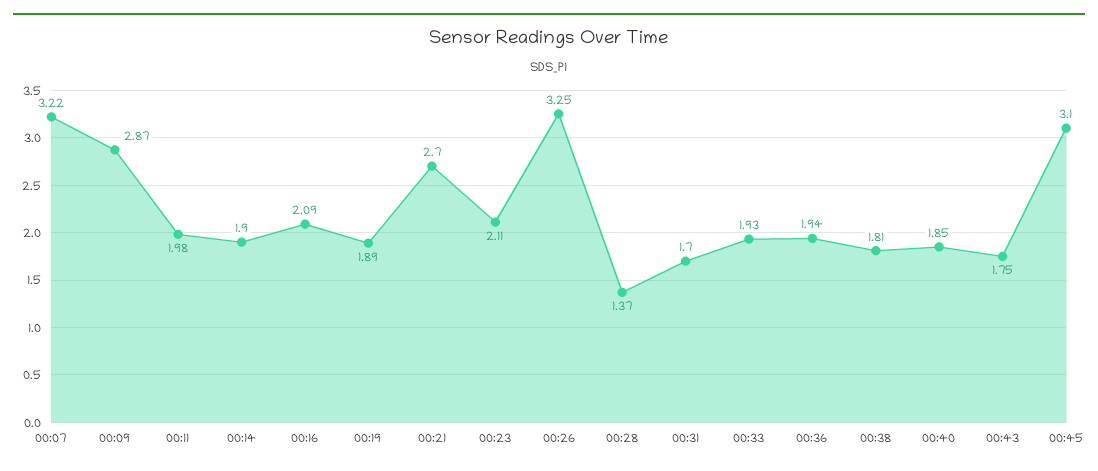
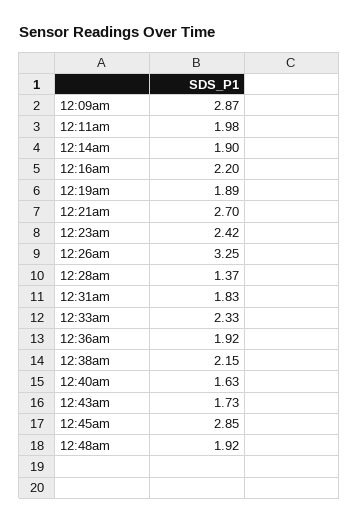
00:07: 3.22 -> none
00:16: 2.09 -> 2.2
00:23: 2.11 -> 2.42
00:31: 1.7 -> 1.83
00:33: 1.93 -> 2.33
00:36: 1.94 -> 1.92
00:38: 1.81 -> 2.15
00:40: 1.85 -> 1.63
00:43: 1.75 -> 1.73
00:45: 3.1 -> 2.85
12:48am: none -> 1.92

